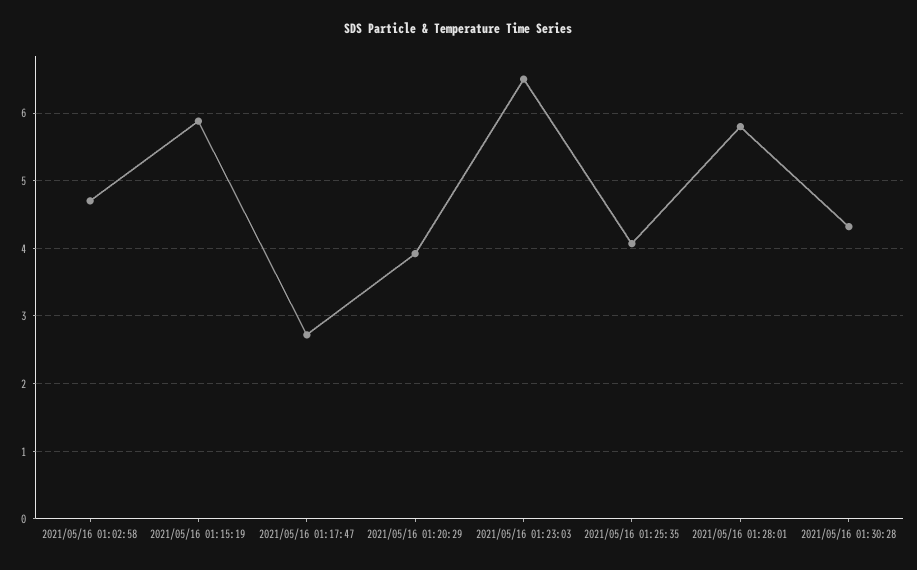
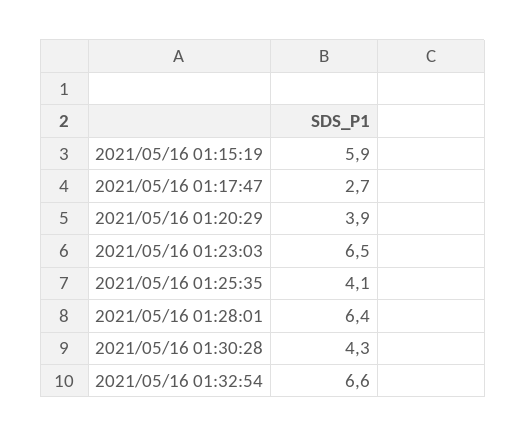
2021/05/16 01:02:58: 4.7 -> none
2021/05/16 01:28:01: 5.8 -> 6.4
2021/05/16 01:32:54: none -> 6.6

